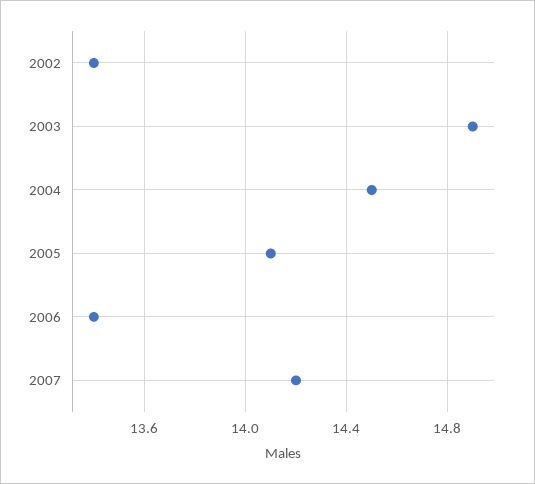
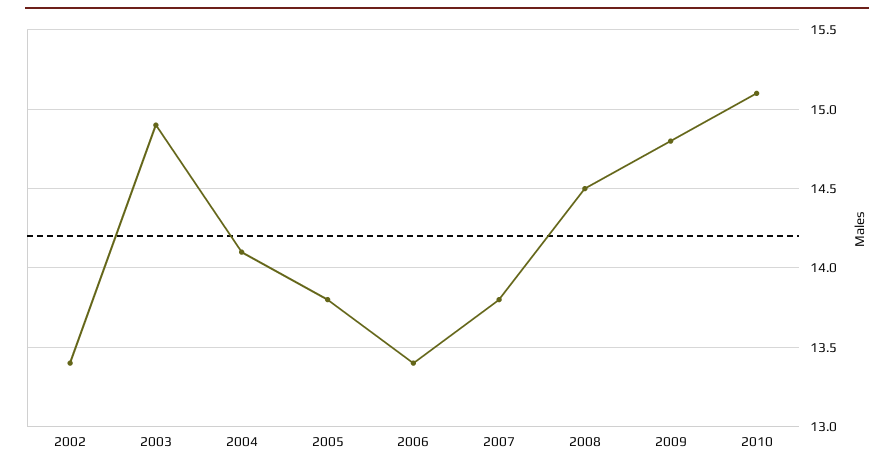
2004: 14.5 -> 14.1
2005: 14.1 -> 13.8
2007: 14.2 -> 13.8
2008: none -> 14.5
2009: none -> 14.8
2010: none -> 15.1

